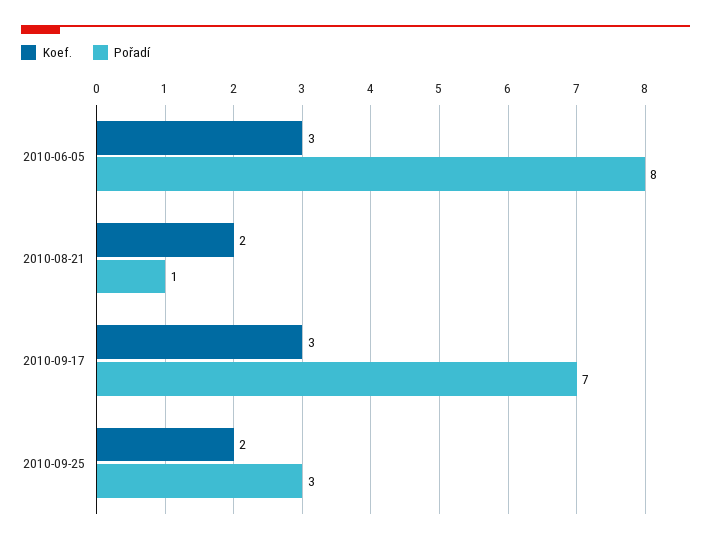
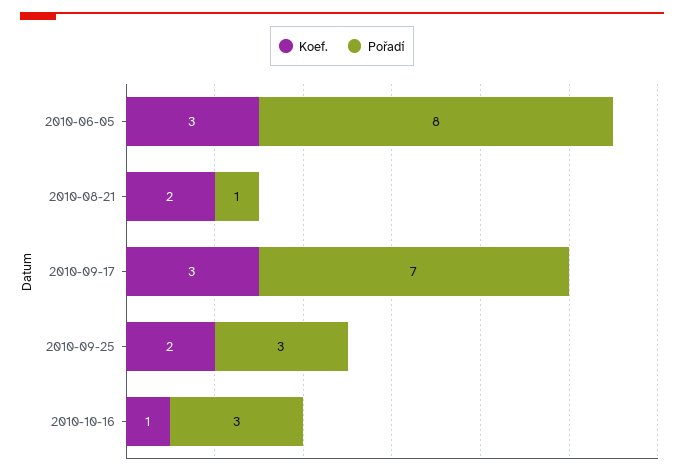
Koef., 2010-10-16: none -> 1
Pořadí, 2010-10-16: none -> 3

